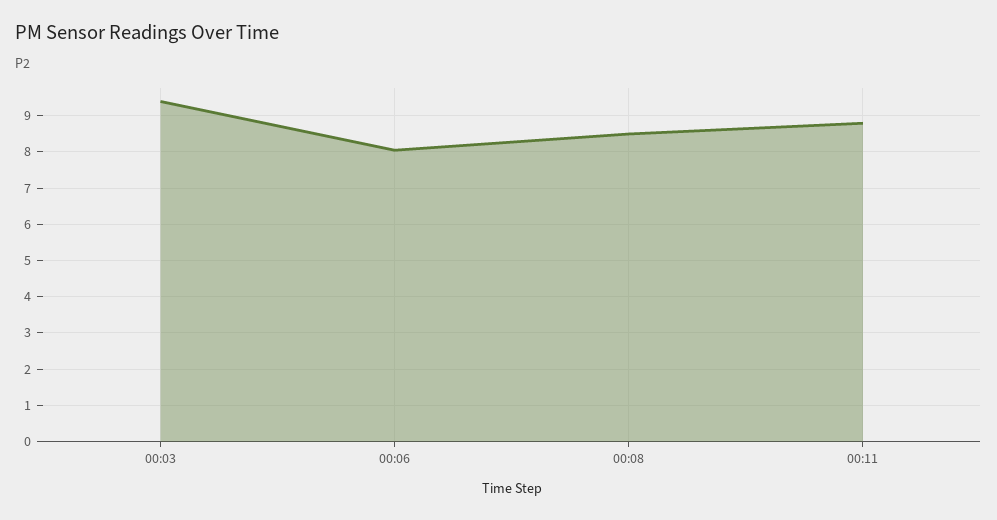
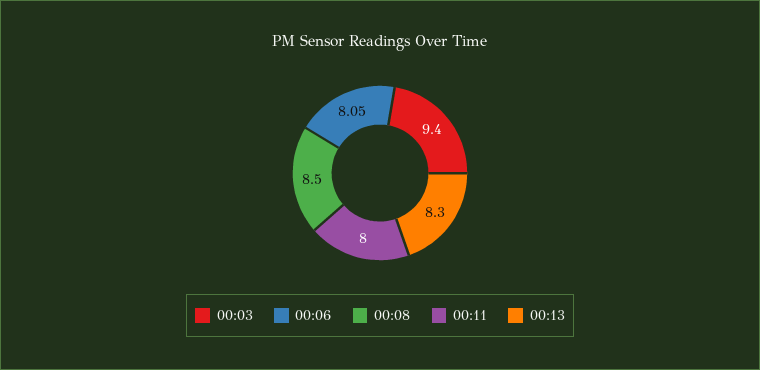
00:11: 8.8 -> 8
00:13: none -> 8.3

